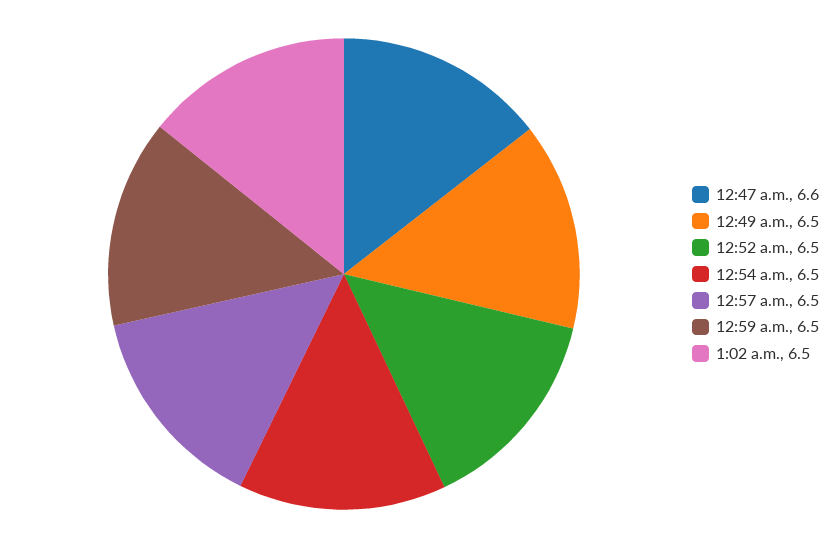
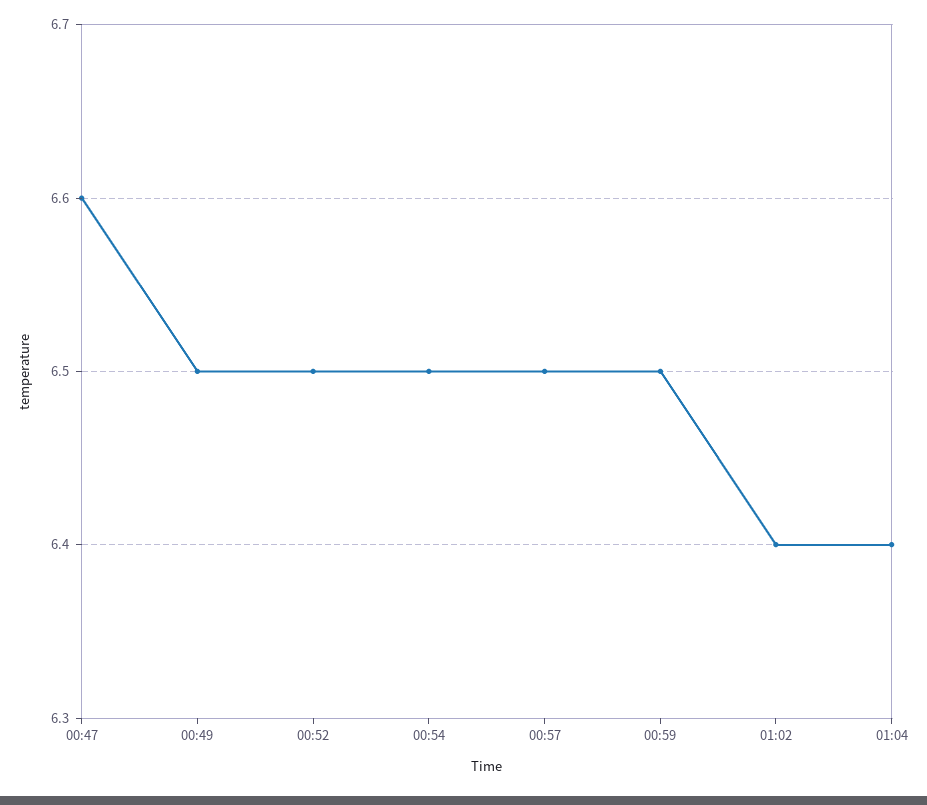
1:02 a.m.: 6.5 -> 6.4
01:04: none -> 6.4

